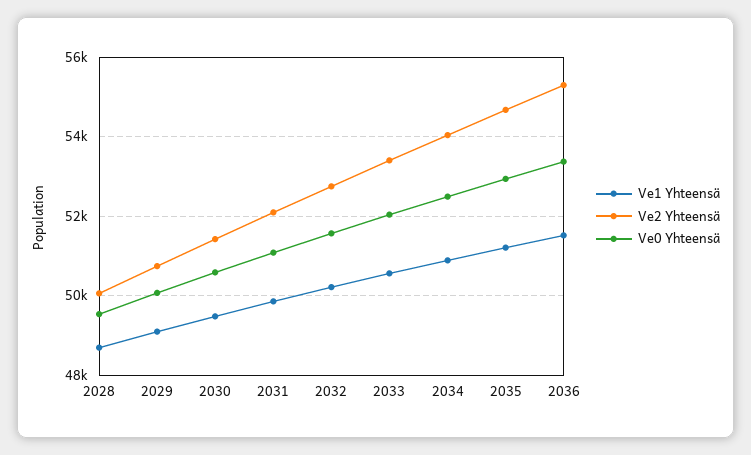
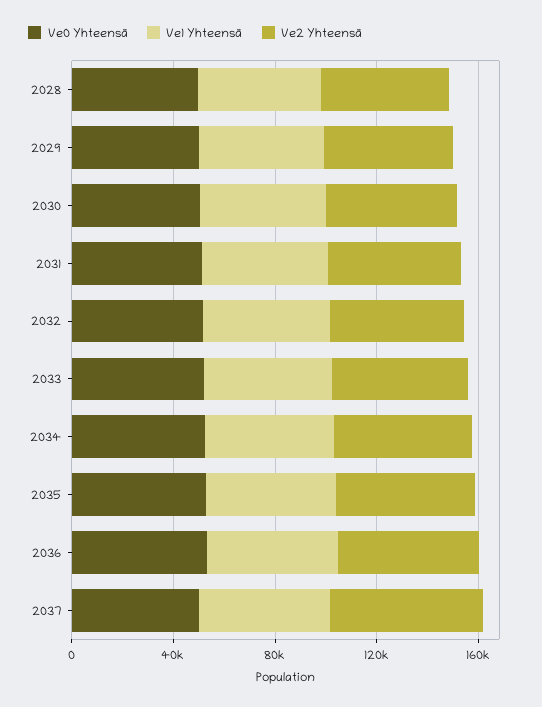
Ve0 Yhteensä, 2037: none -> 50000
Ve1 Yhteensä, 2037: none -> 50000
Ve2 Yhteensä, 2037: none -> 60000

